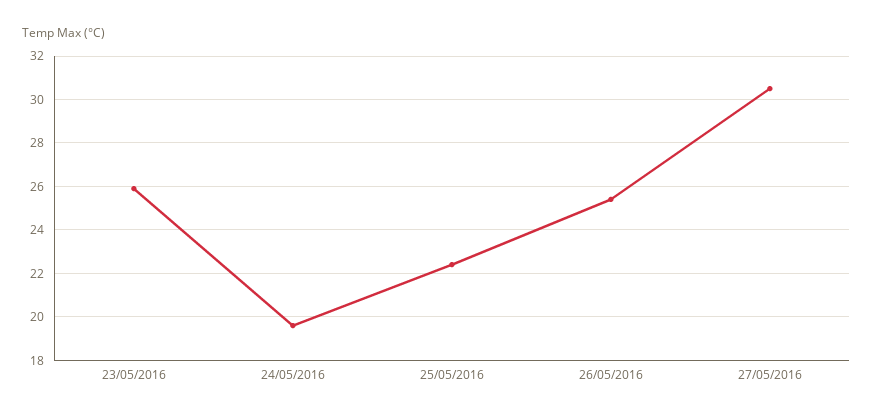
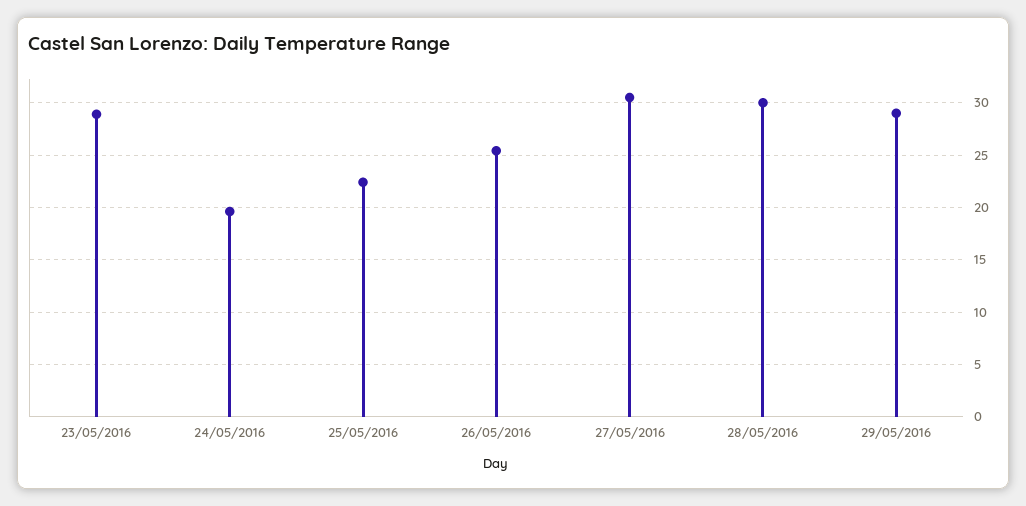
23/05/2016: 26 -> 29
28/05/2016: none -> 30
29/05/2016: none -> 29

